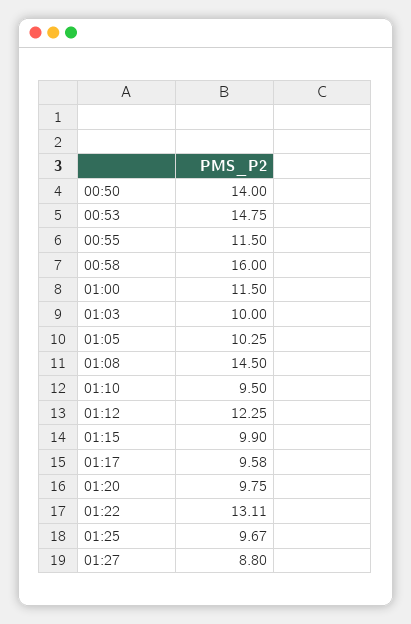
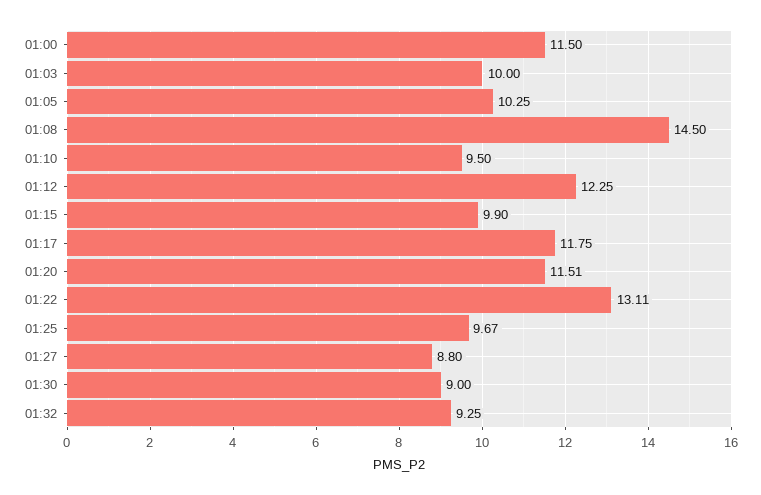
00:50: 14 -> none
00:53: 14.75 -> none
00:55: 11.5 -> none
00:58: 16 -> none
01:17: 9.58 -> 11.75
01:20: 9.75 -> 11.51
01:30: none -> 9
01:32: none -> 9.25

